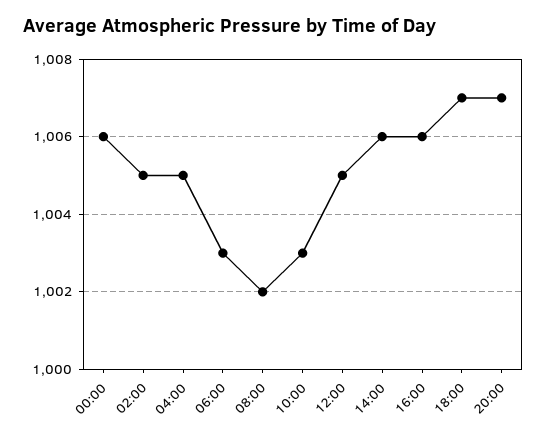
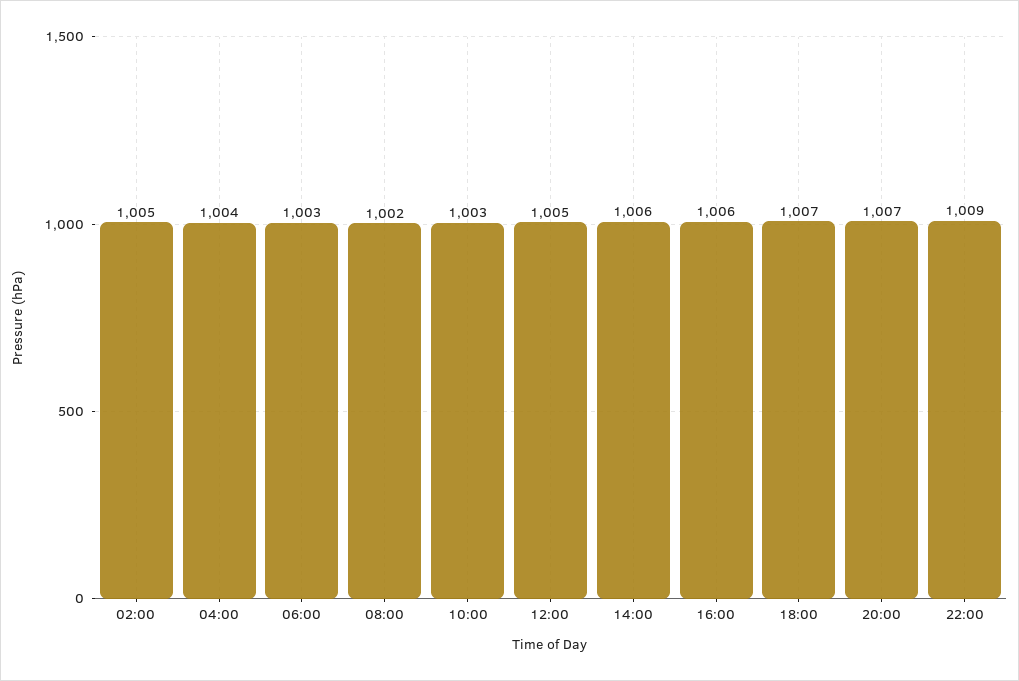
00:00: 1006 -> none
04:00: 1005 -> 1004
22:00: none -> 1009

